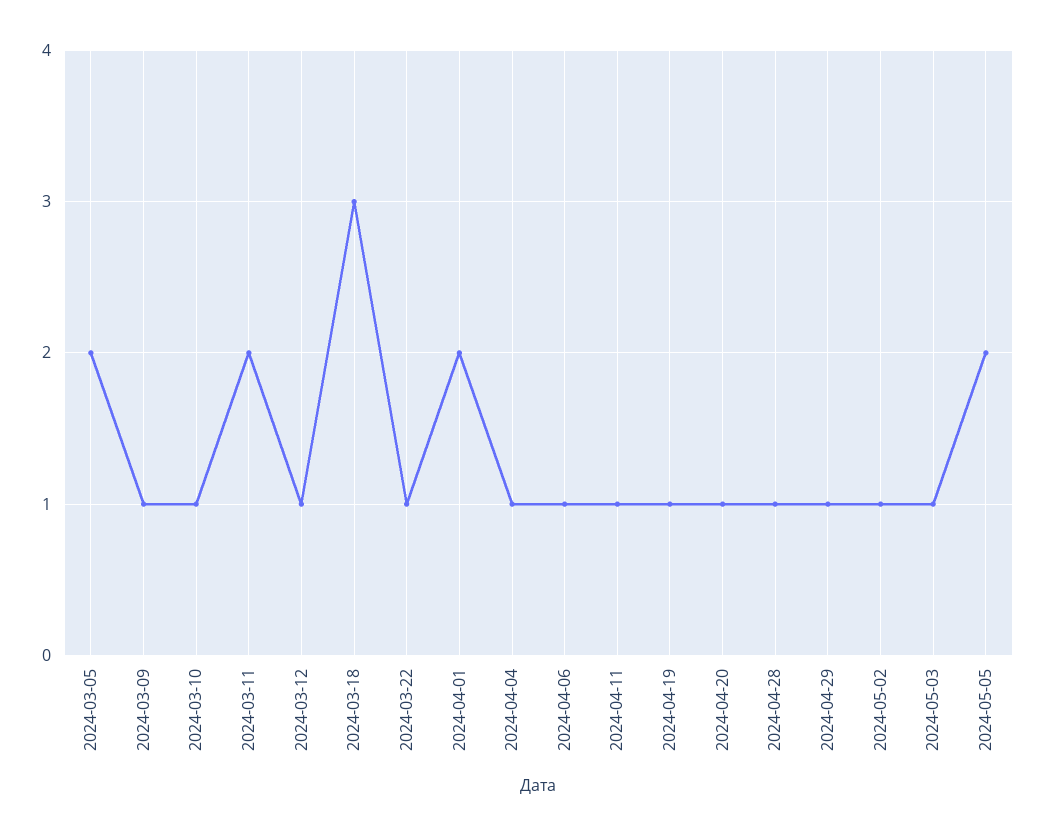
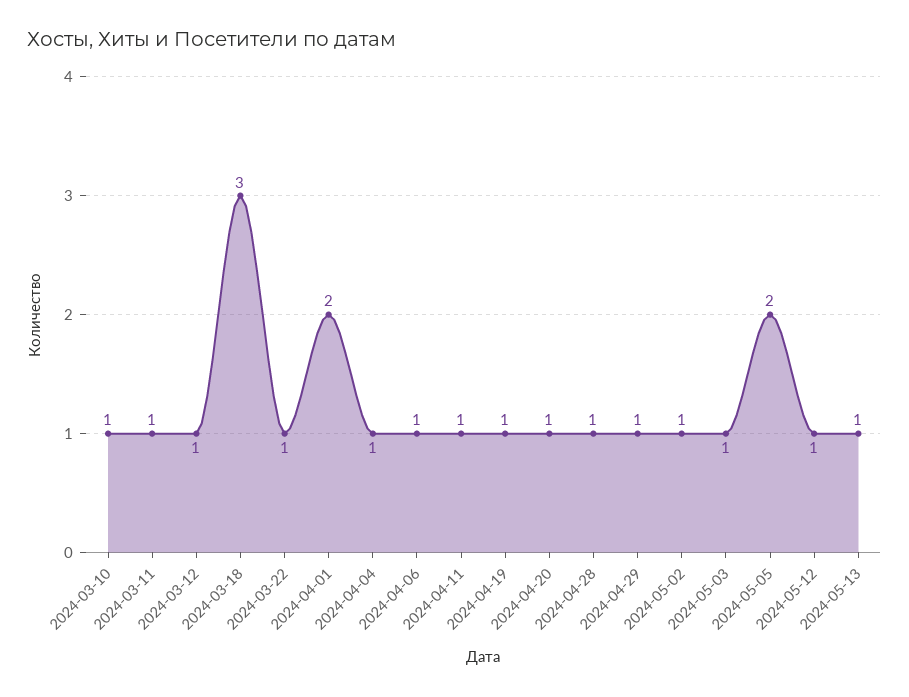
2024-03-05: 2 -> none
2024-03-09: 1 -> none
2024-03-11: 2 -> 1
2024-05-12: none -> 1
2024-05-13: none -> 1

